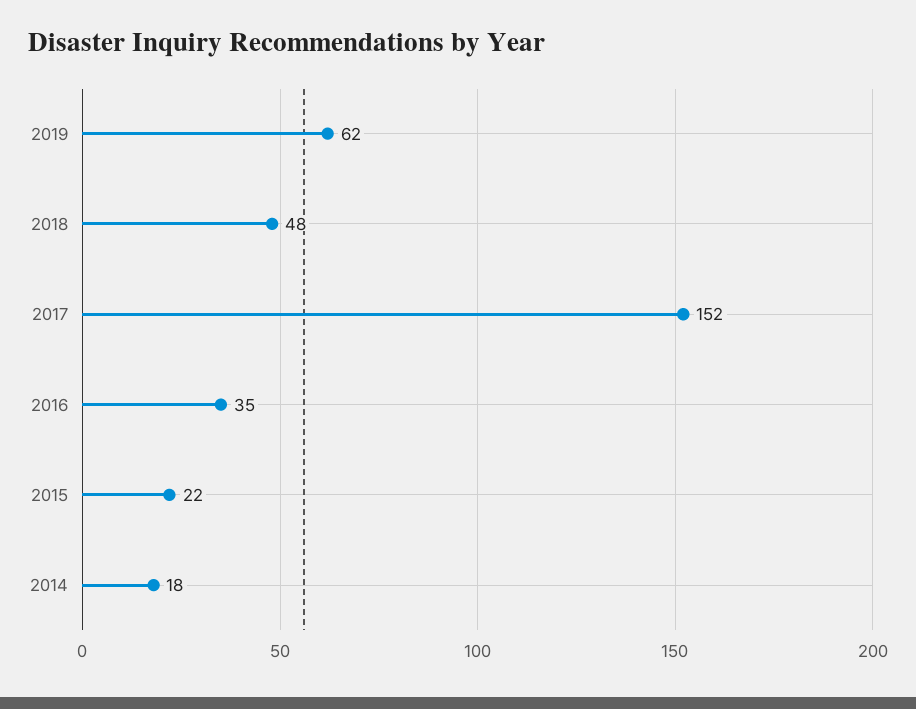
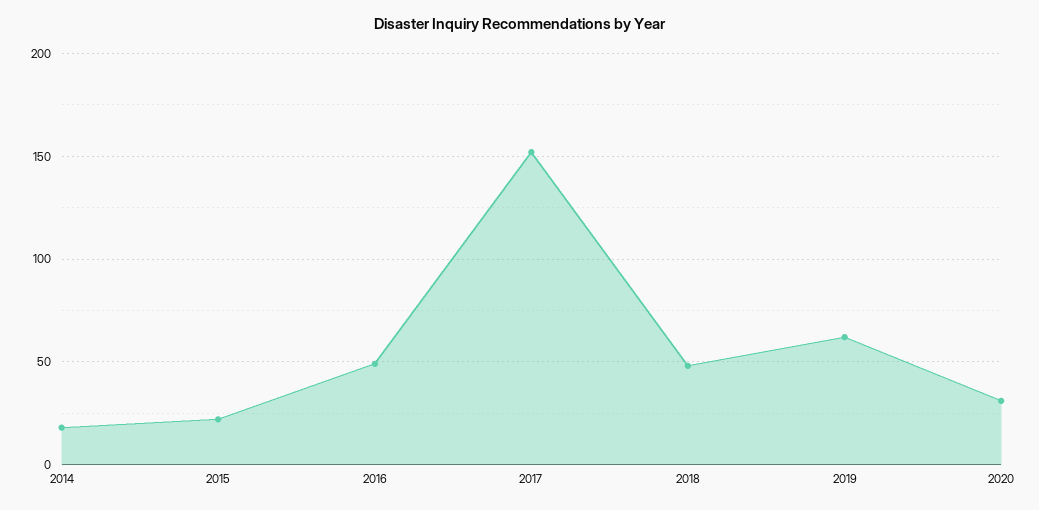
2016: 35 -> 50
2020: none -> 30

